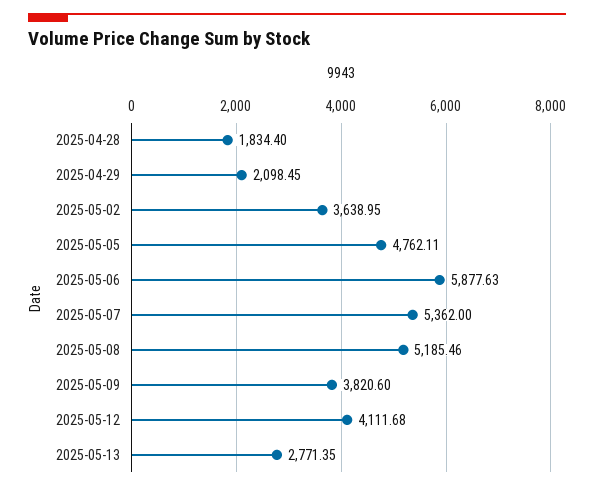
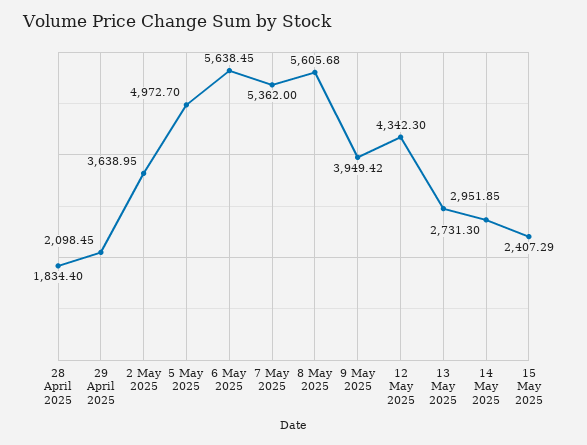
2025-05-05: 4762.11 -> 4972.7
2025-05-06: 5877.63 -> 5638.45
2025-05-08: 5185.46 -> 5605.68
2025-05-09: 3820.6 -> 3949.42
2025-05-12: 4111.68 -> 4342.3
2025-05-13: 2771.35 -> 2951.85
14 May 2025: none -> 2731.3
15 May 2025: none -> 2407.29

